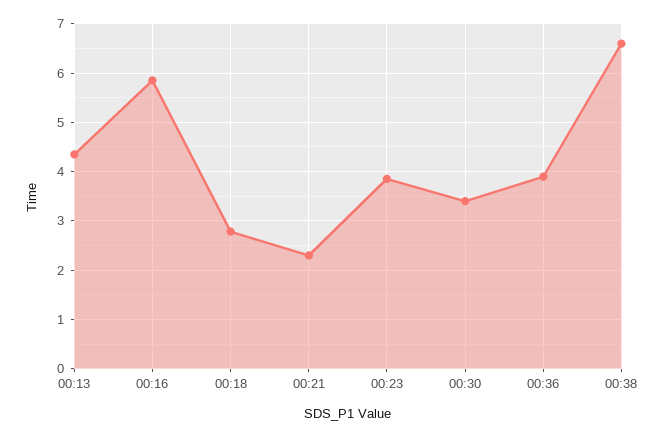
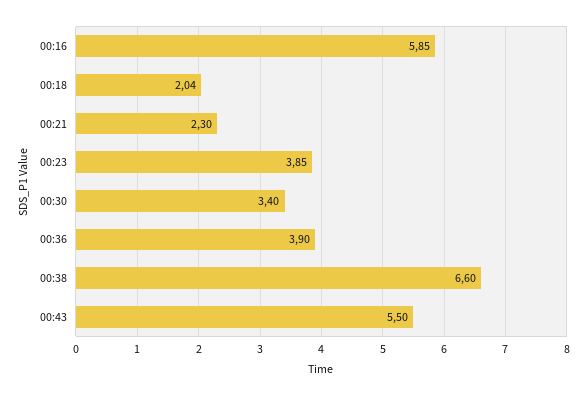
00:13: 4.4 -> none
00:18: 2.8 -> 2.04
00:43: none -> 5.5

